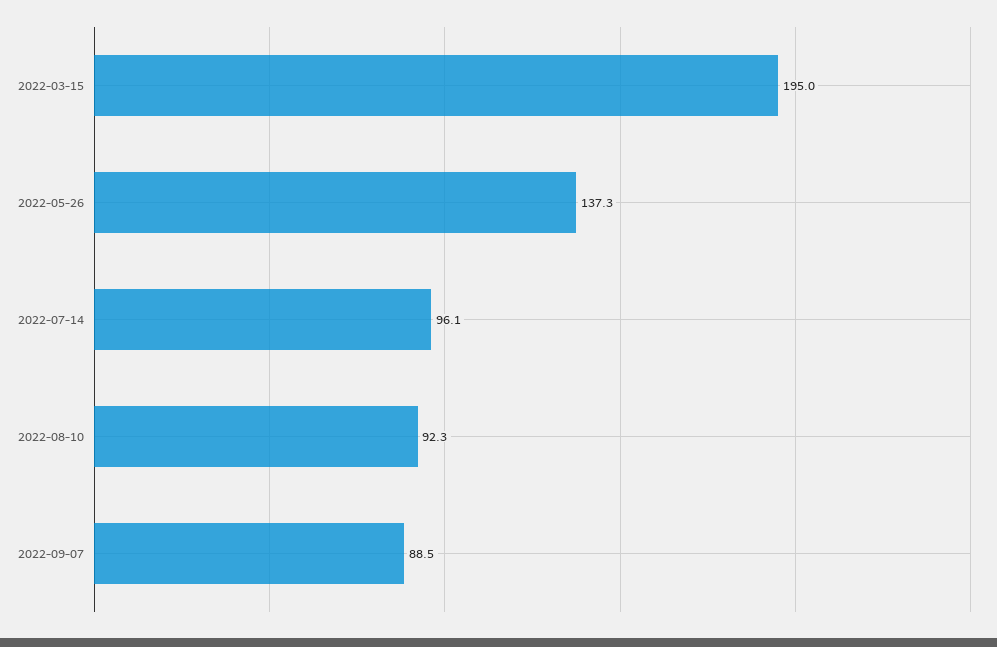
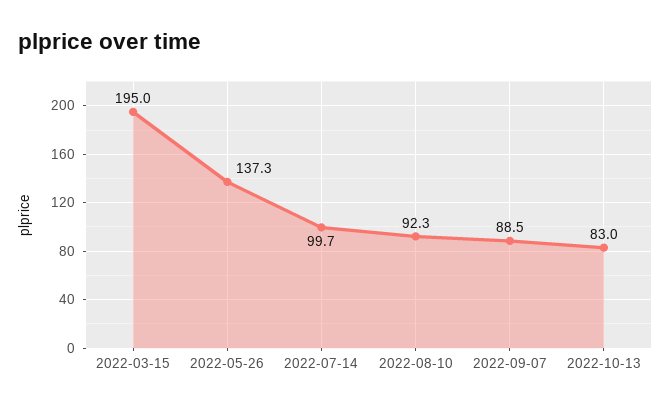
2022-07-14: 96.1 -> 99.7
2022-10-13: none -> 83

